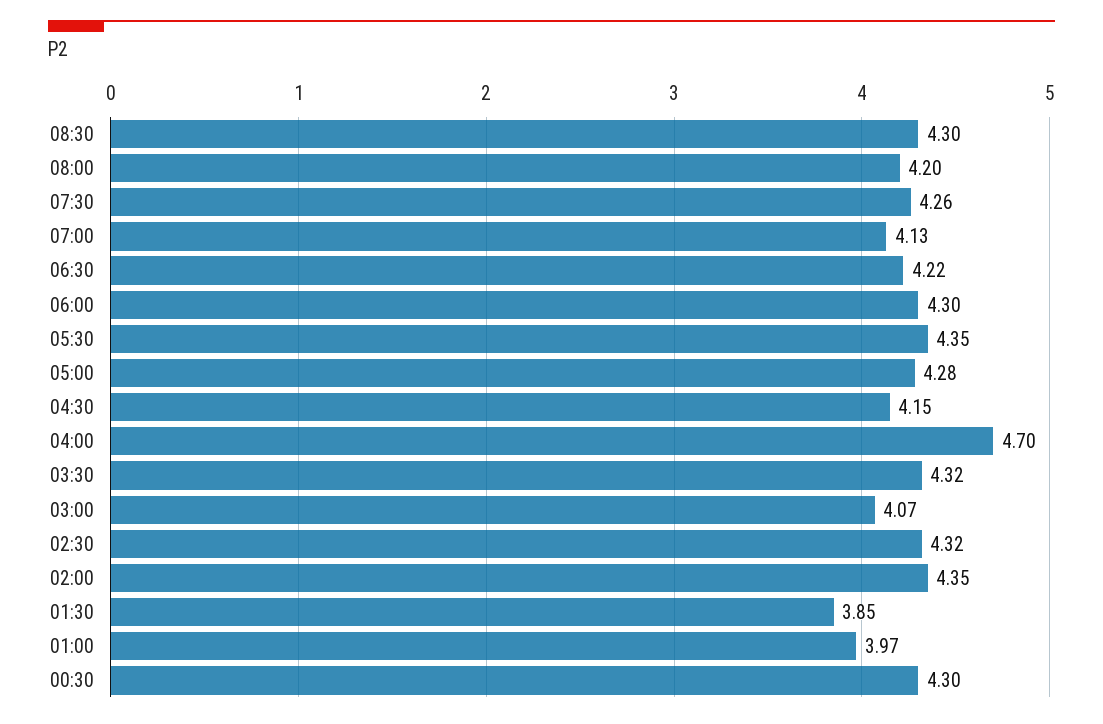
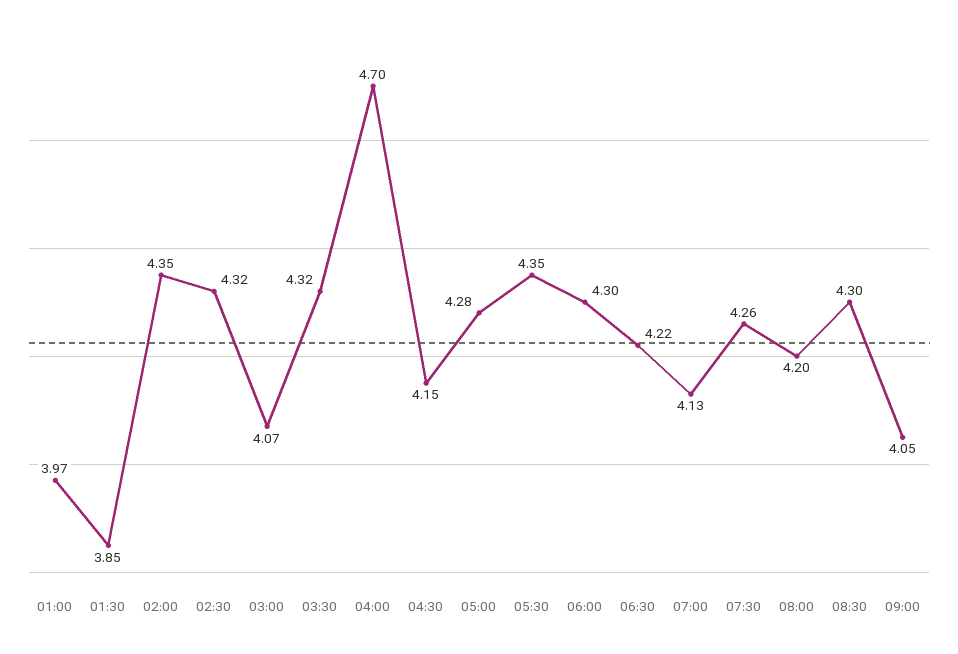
00:30: 4.3 -> none
09:00: none -> 4.05

